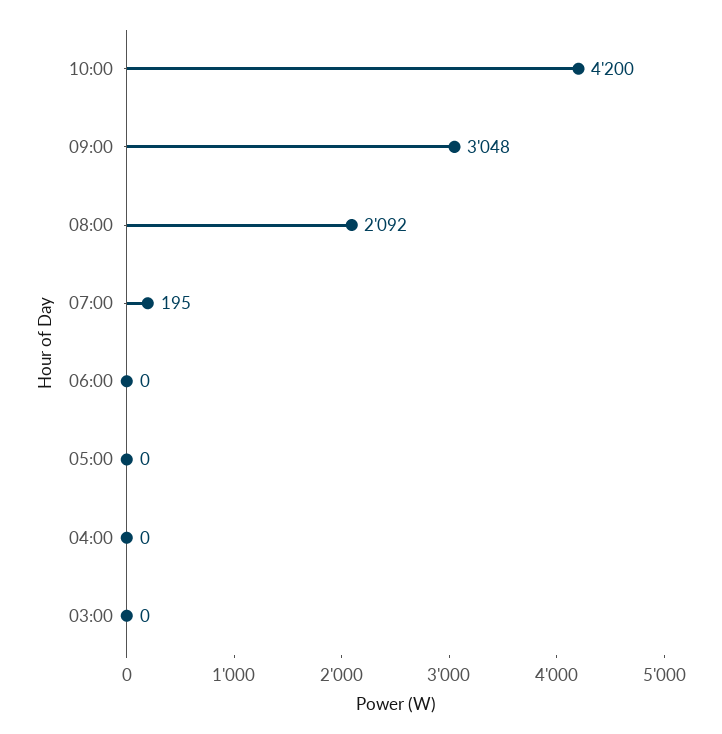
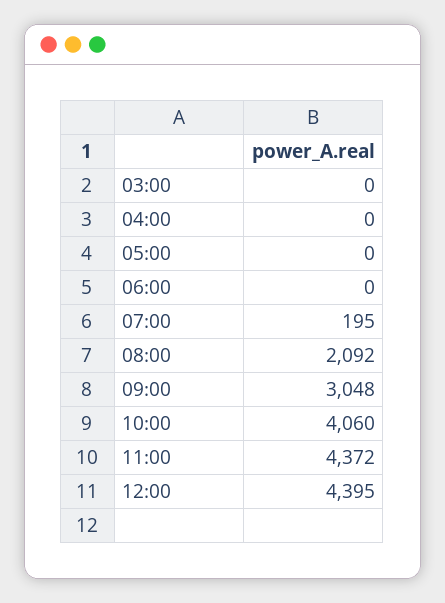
10:00: 4200 -> 4060
11:00: none -> 4372
12:00: none -> 4395

